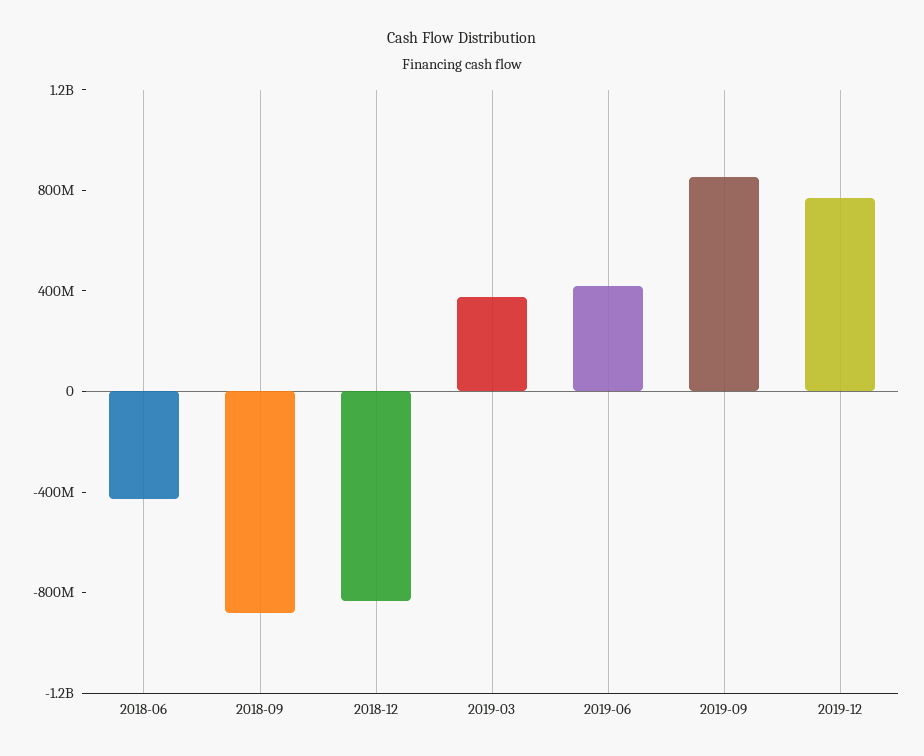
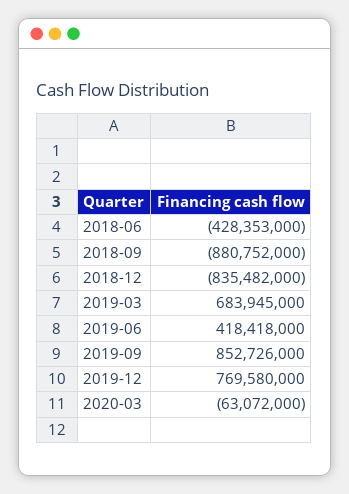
2019-03: 400000000 -> 683945000
2020-03: none -> -63072000

